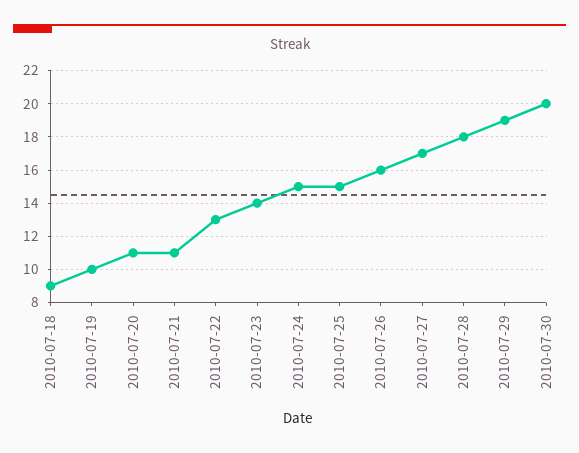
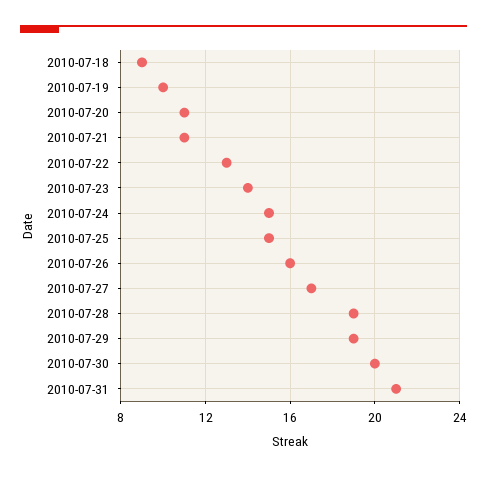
2010-07-28: 18 -> 19
2010-07-31: none -> 21

